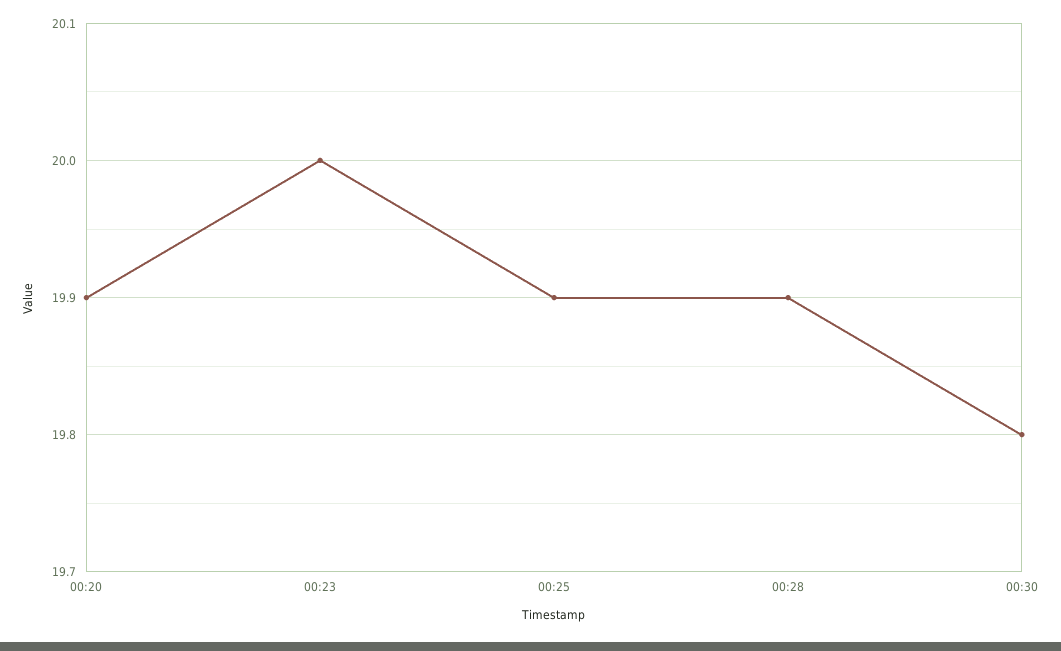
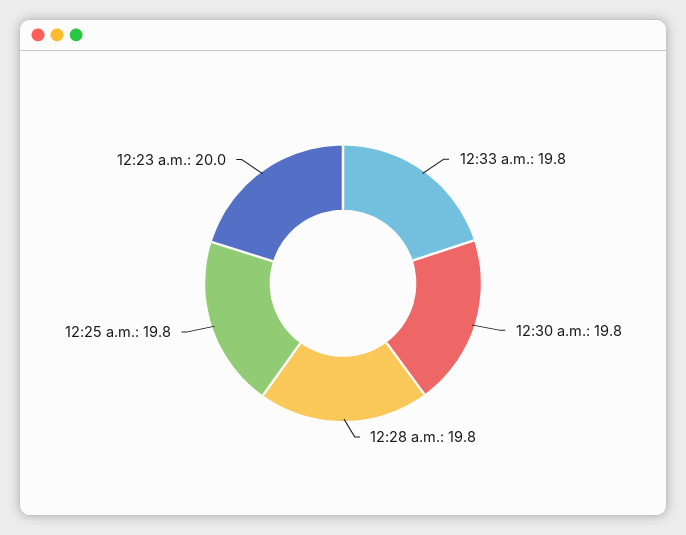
00:20: 19.9 -> none
00:25: 19.9 -> 19.8
00:28: 19.9 -> 19.8
12:33 a.m.: none -> 19.8

